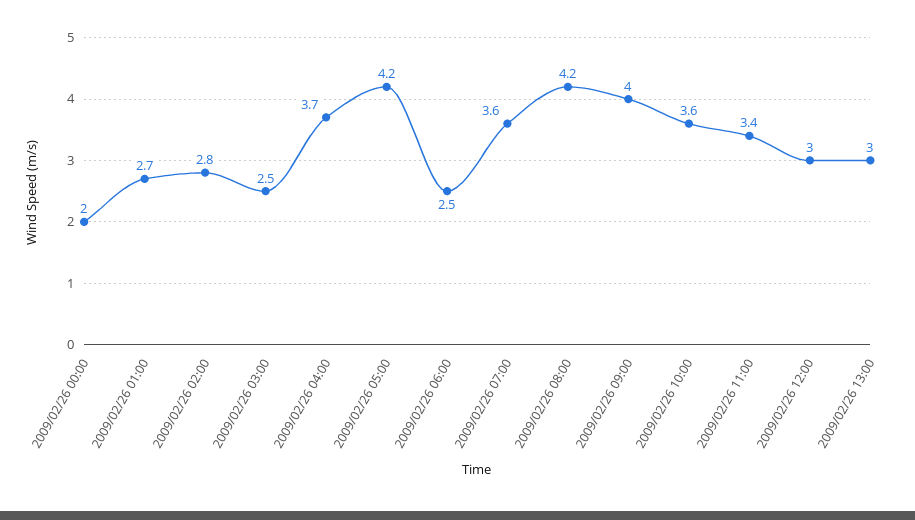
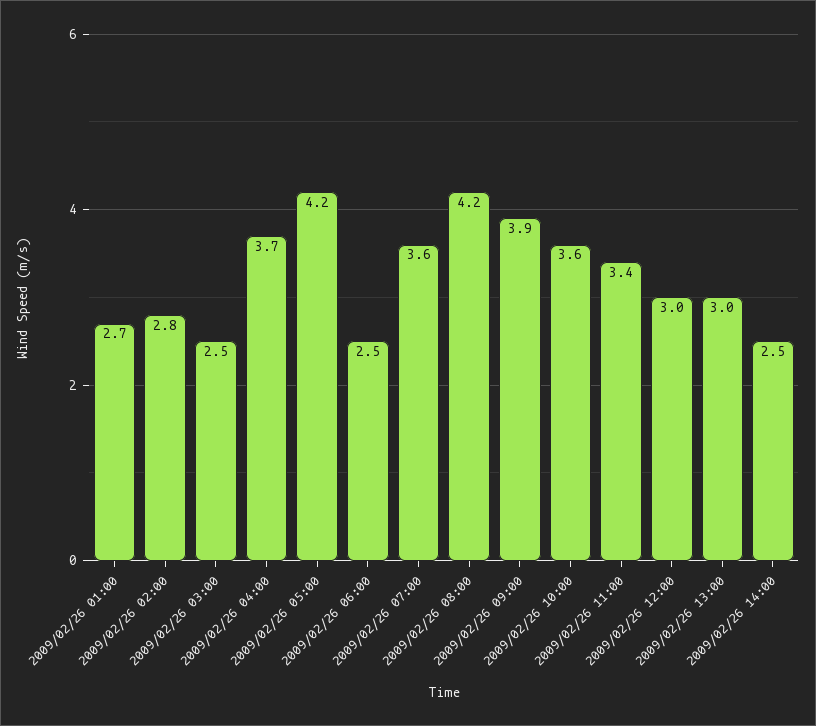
2009/02/26 00:00: 2 -> none
2009/02/26 09:00: 4 -> 3.9
2009/02/26 14:00: none -> 2.5

